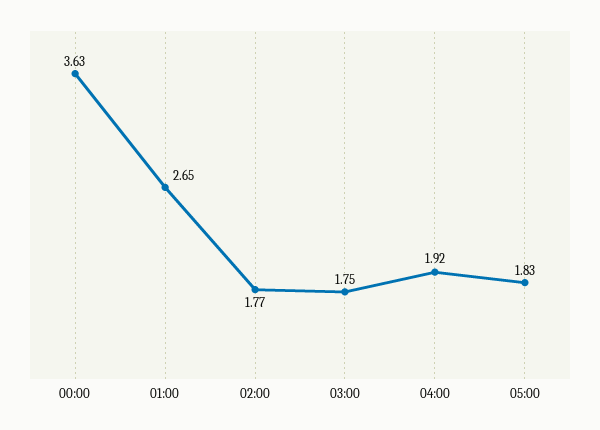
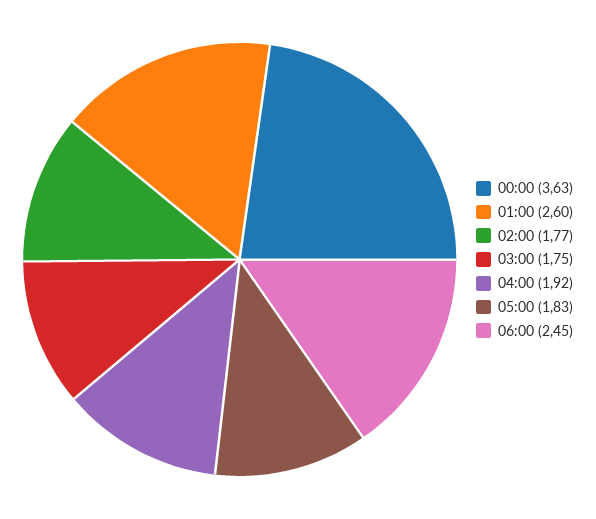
01:00: 2.65 -> 2.6
06:00: none -> 2.45

